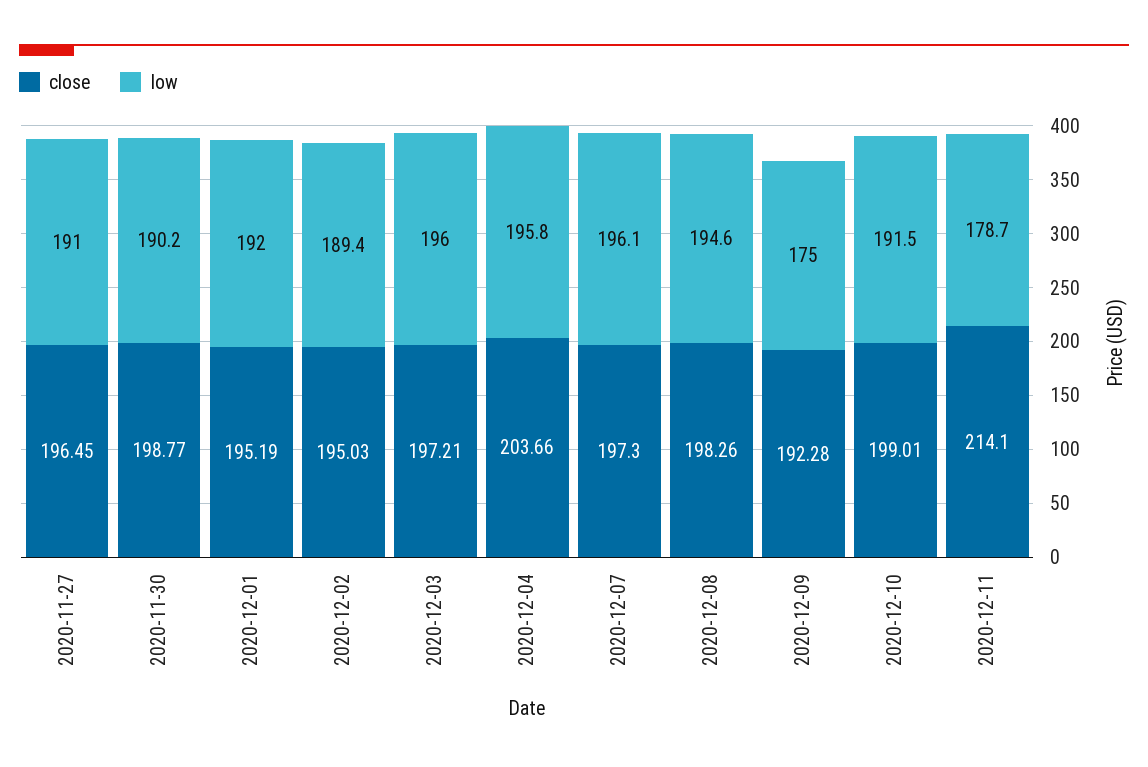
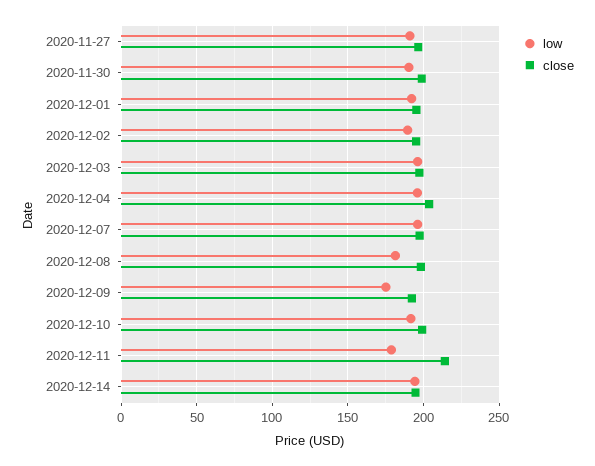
low, 2020-12-08: 194.6 -> 180
low, 2020-12-14: none -> 195
close, 2020-12-14: none -> 195

